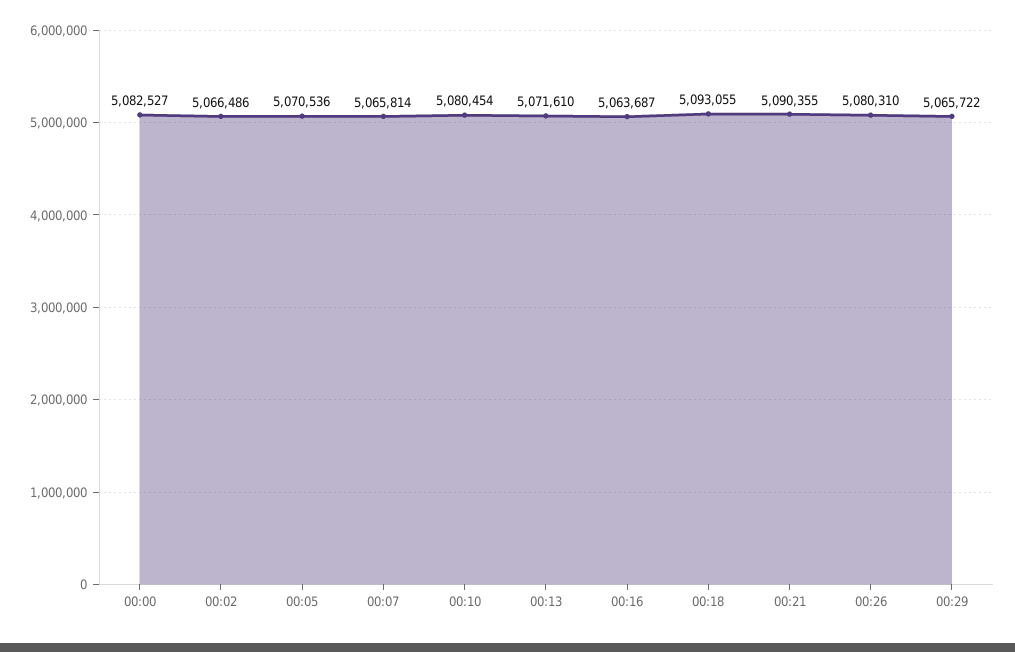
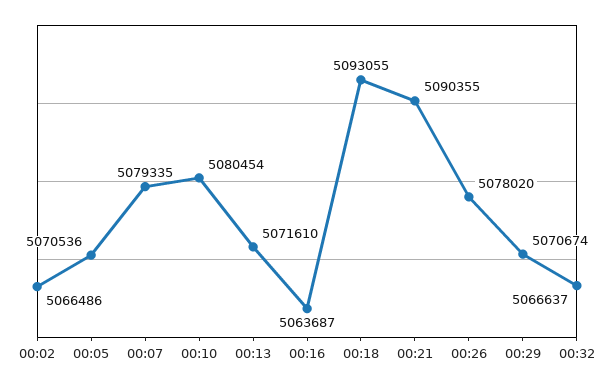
00:00: 5082527 -> none
00:07: 5065814 -> 5079335
00:26: 5080310 -> 5078020
00:29: 5065722 -> 5070674
00:32: none -> 5066637

